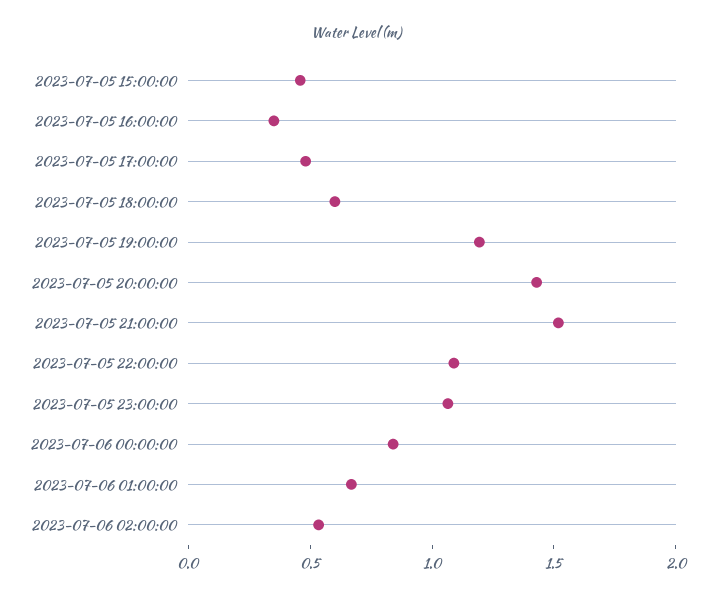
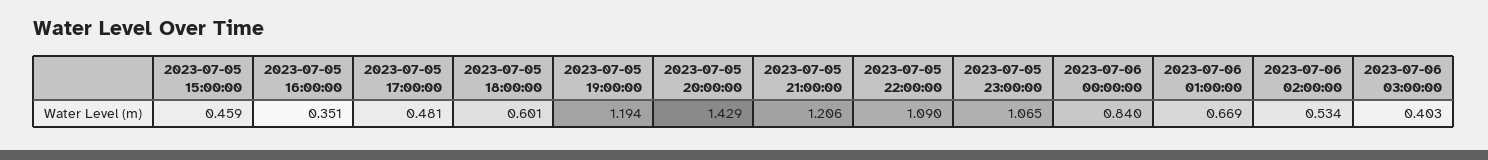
2023-07-05 21:00:00: 1.5 -> 1.206
2023-07-06 03:00:00: none -> 0.403

